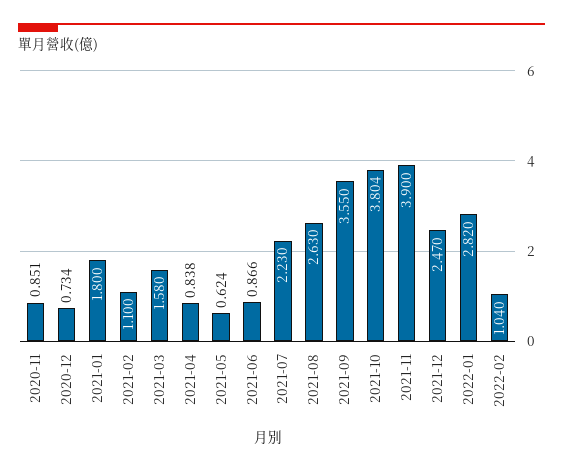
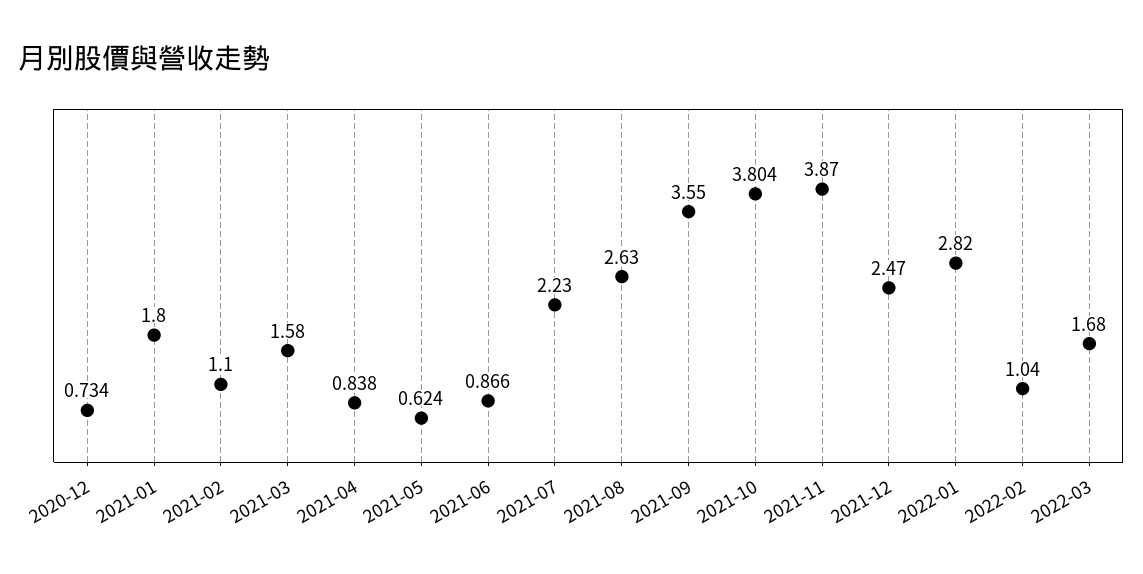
2020-11: 0.851 -> none
2021-11: 3.9 -> 3.87
2022-03: none -> 1.68

